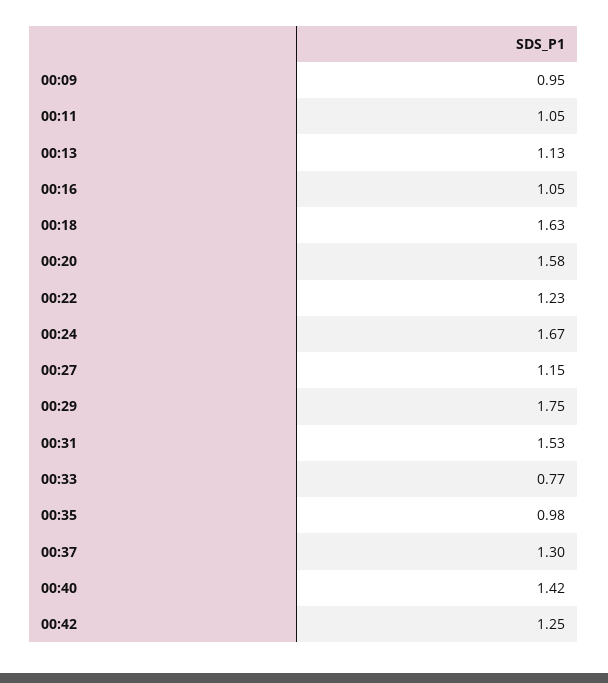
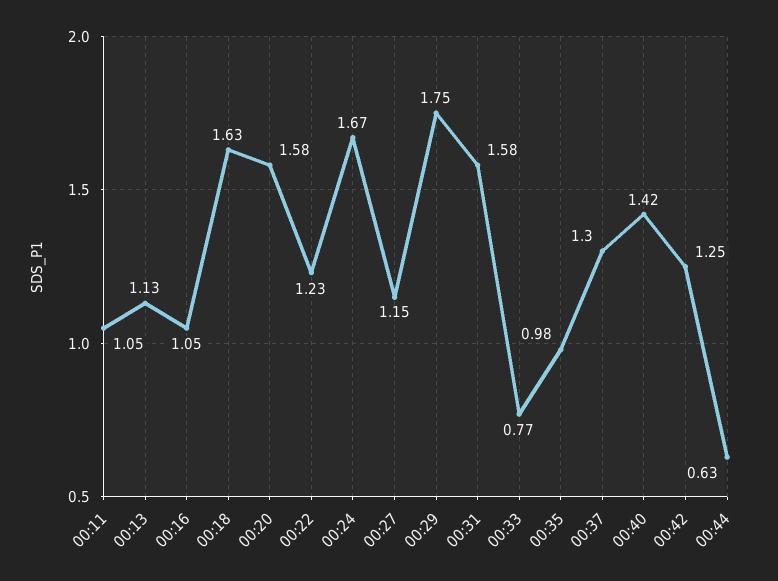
00:09: 0.95 -> none
00:31: 1.53 -> 1.58
00:44: none -> 0.63

